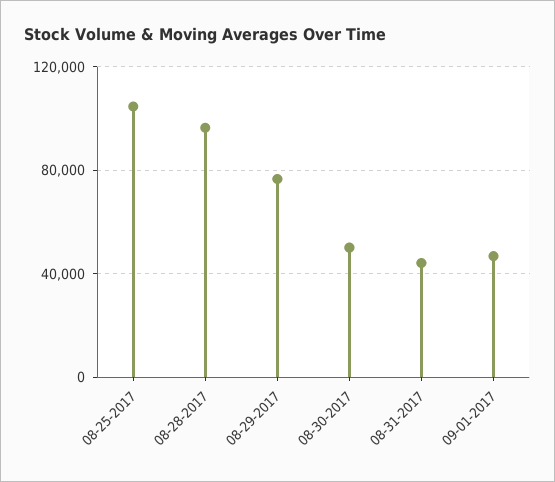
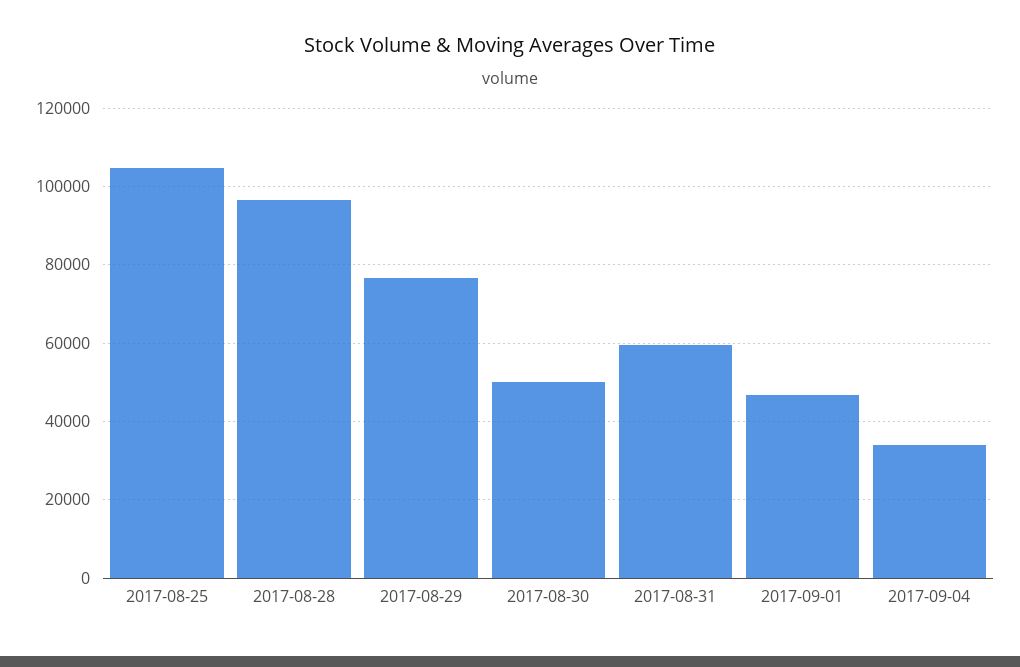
08-31-2017: 45000 -> 60000
2017-09-04: none -> 34000

